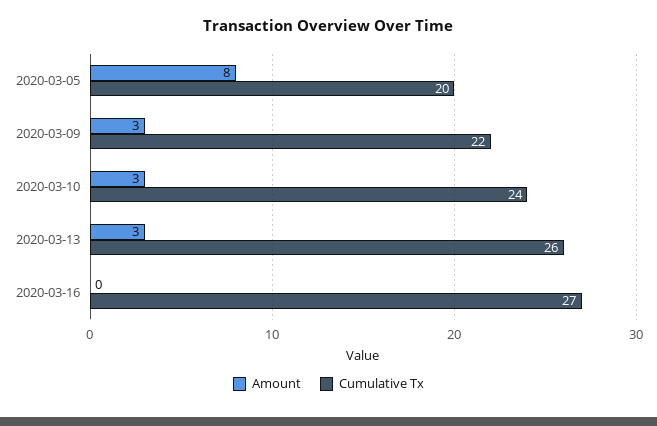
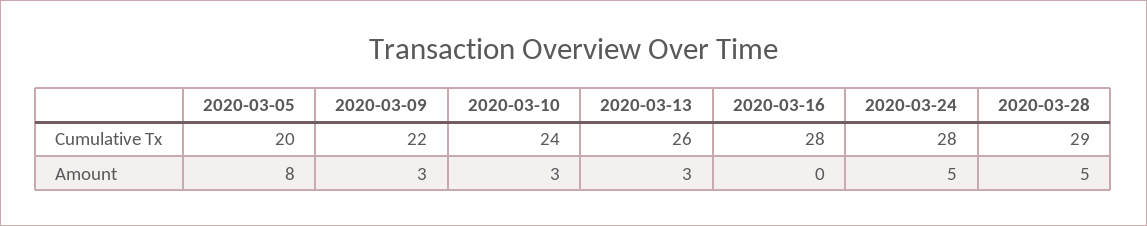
Cumulative Tx, 2020-03-16: 27 -> 28
Cumulative Tx, 2020-03-24: none -> 28
Cumulative Tx, 2020-03-28: none -> 29
Amount, 2020-03-24: none -> 5
Amount, 2020-03-28: none -> 5

